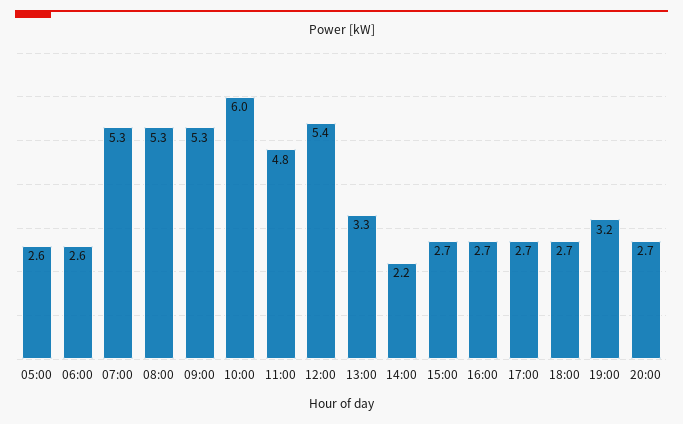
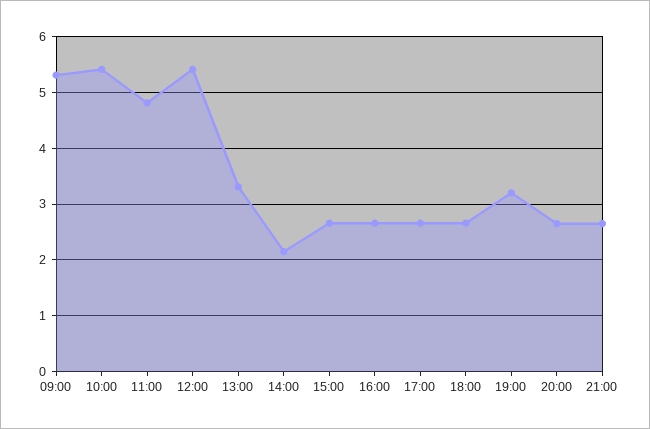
05:00: 2.6 -> none
06:00: 2.6 -> none
07:00: 5.3 -> none
08:00: 5.3 -> none
10:00: 6 -> 5.4
21:00: none -> 2.6

